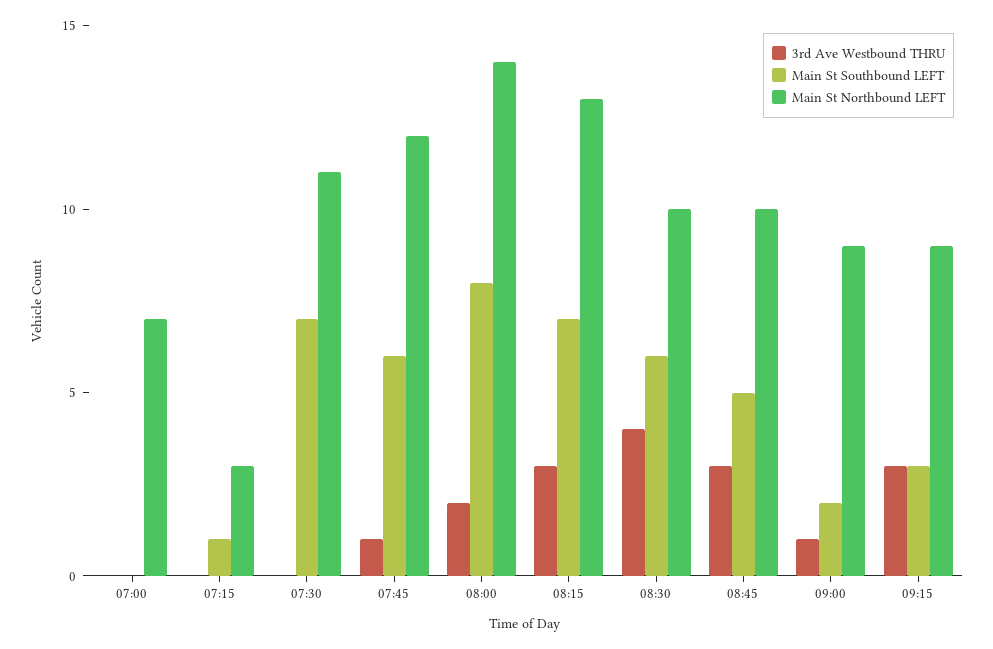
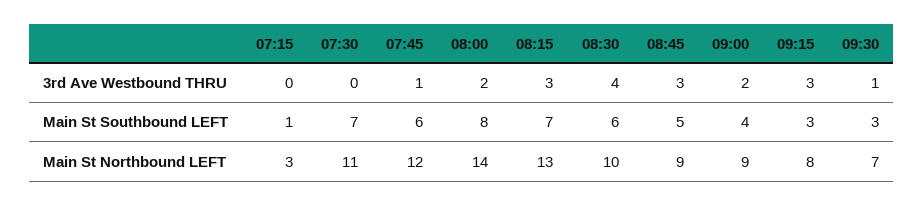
3rd Ave Westbound THRU, 07:00: 0 -> none
Main St Southbound LEFT, 07:00: 0 -> none
Main St Northbound LEFT, 07:00: 7 -> none
Main St Northbound LEFT, 08:45: 10 -> 9
3rd Ave Westbound THRU, 09:00: 1 -> 2
Main St Southbound LEFT, 09:00: 2 -> 4
Main St Northbound LEFT, 09:15: 9 -> 8
3rd Ave Westbound THRU, 09:30: none -> 1
Main St Southbound LEFT, 09:30: none -> 3
Main St Northbound LEFT, 09:30: none -> 7

